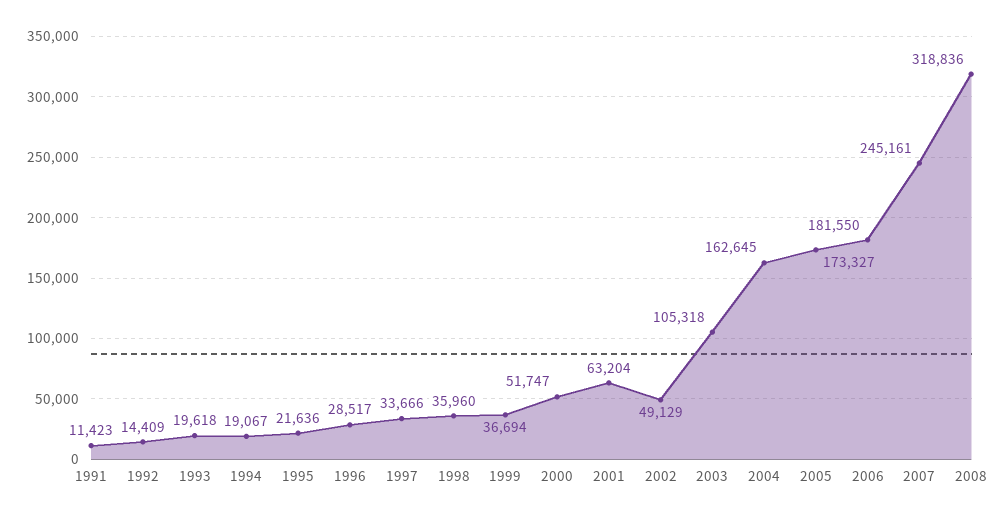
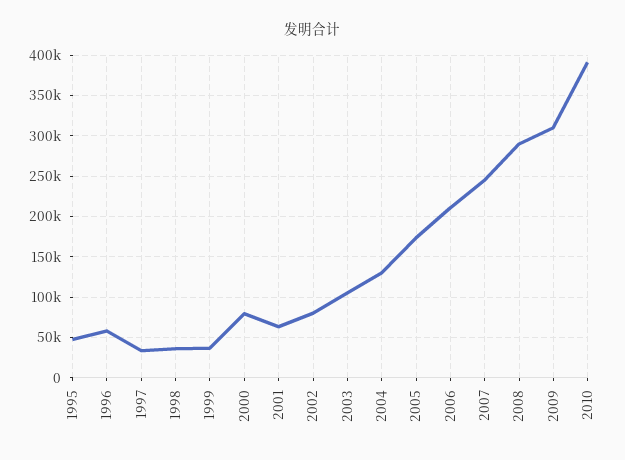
1991: 11423 -> none
1992: 14409 -> none
1993: 19618 -> none
1994: 19067 -> none
1995: 21636 -> 50000
1996: 28517 -> 60000
2000: 51747 -> 80000
2002: 49129 -> 80000
2004: 162645 -> 130000
2006: 181550 -> 210000
2008: 318836 -> 290000
2009: none -> 310000
2010: none -> 390000

